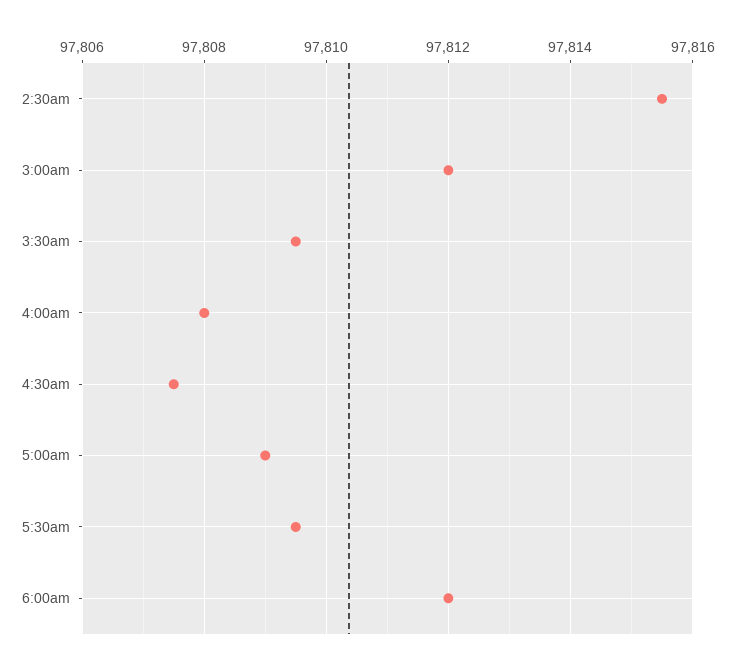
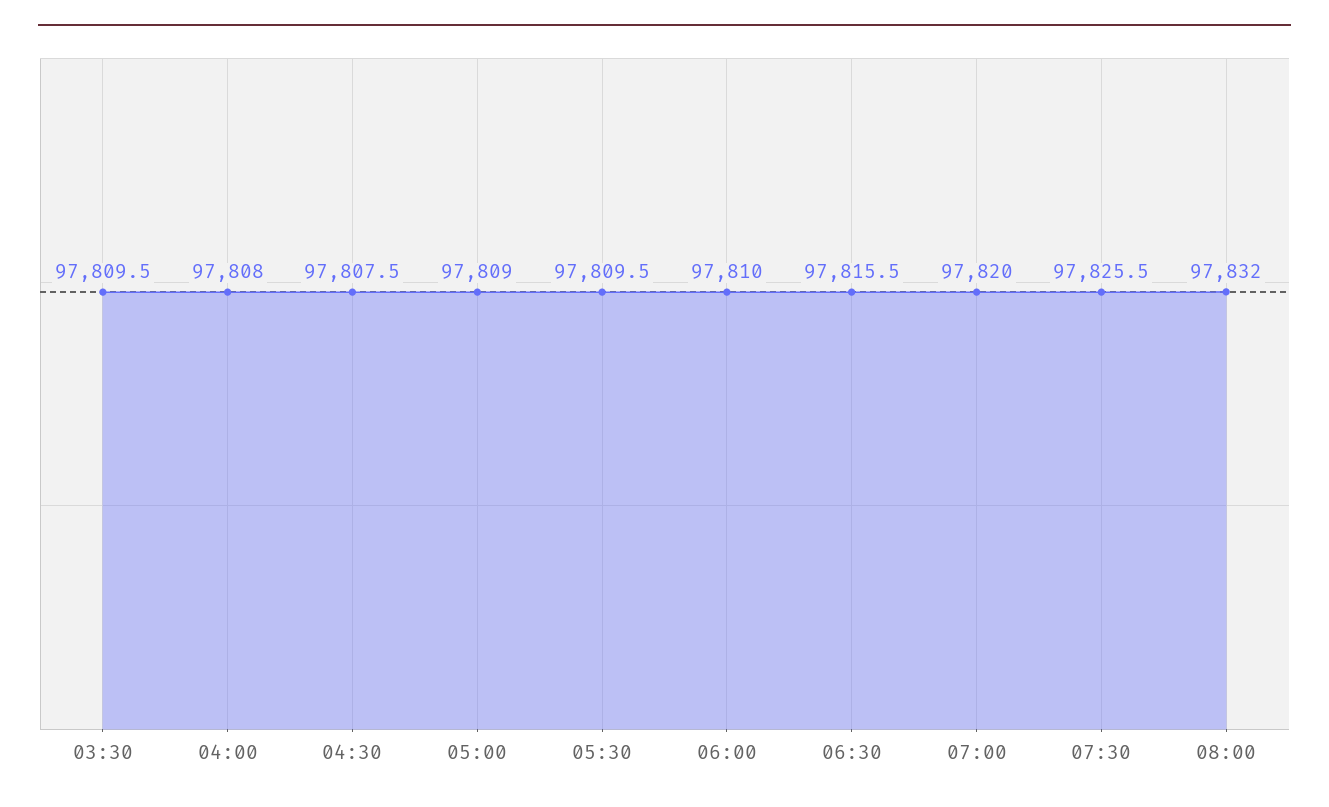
2:30am: 97815.5 -> none
3:00am: 97812 -> none
6:00am: 97812 -> 97810
06:30: none -> 97815.5
07:00: none -> 97820
07:30: none -> 97825.5
08:00: none -> 97832

